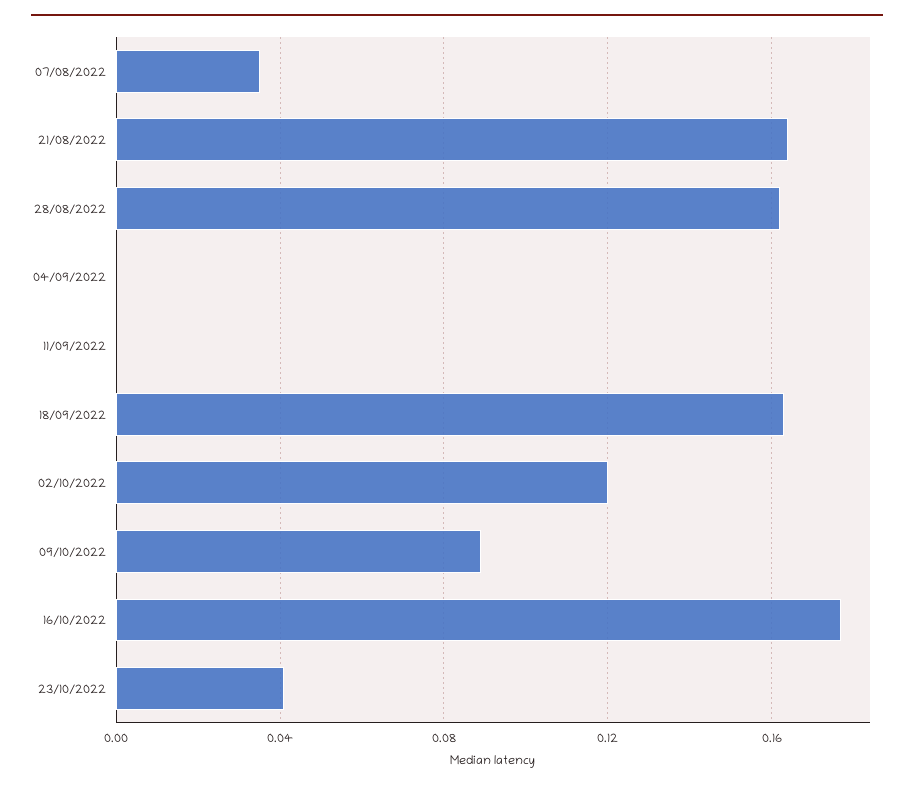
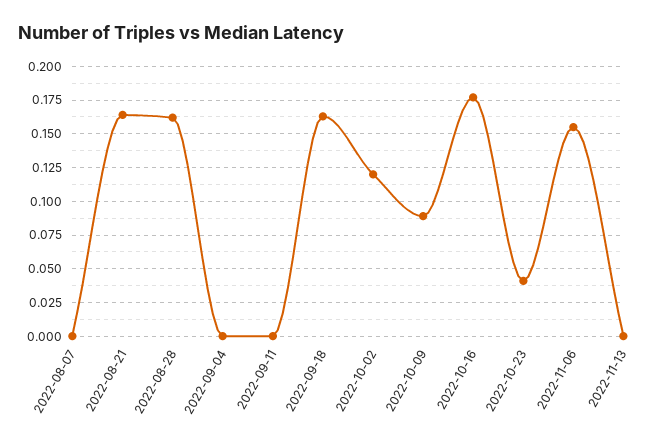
07/08/2022: 0.035 -> 0
2022-11-06: none -> 0.155
2022-11-13: none -> 0

